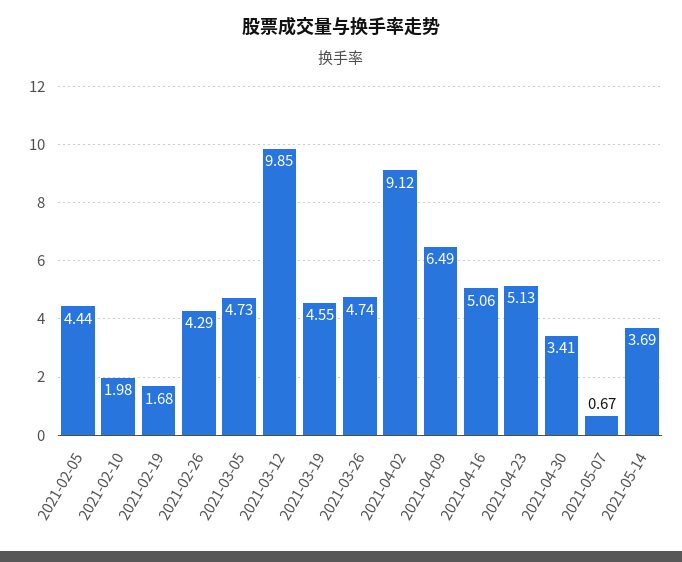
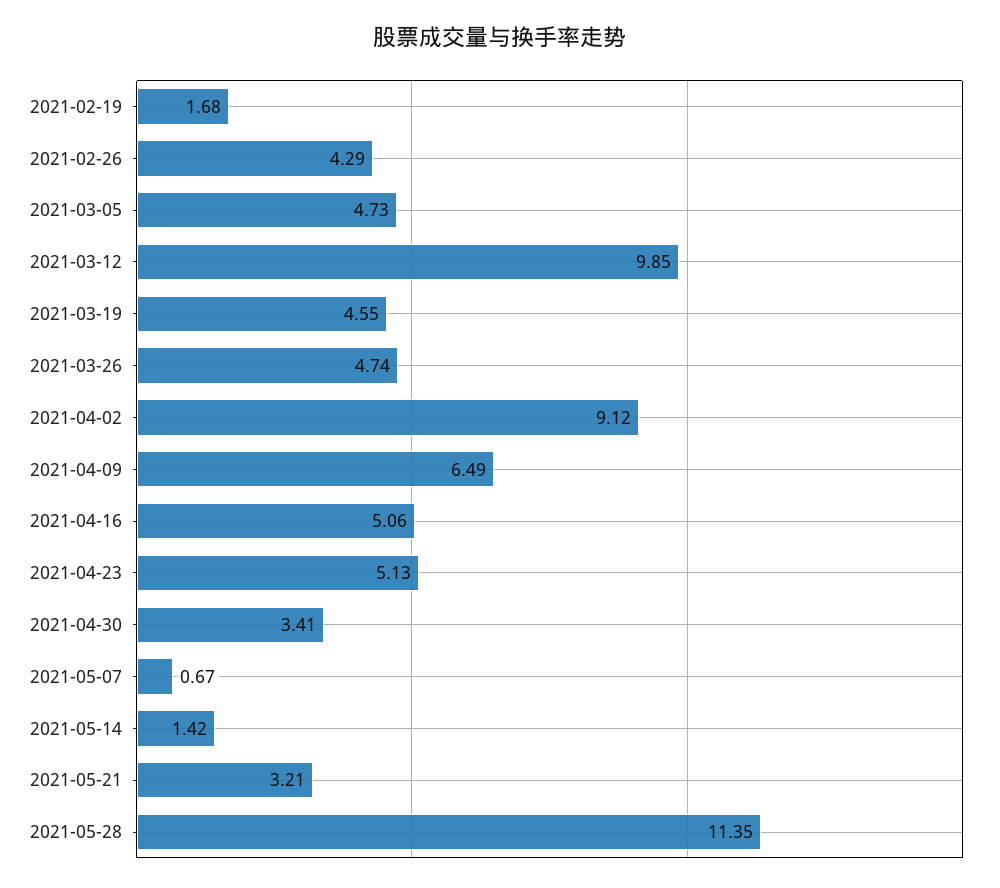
2021-02-05: 4.44 -> none
2021-02-10: 1.98 -> none
2021-05-14: 3.69 -> 1.42
2021-05-21: none -> 3.21
2021-05-28: none -> 11.35

